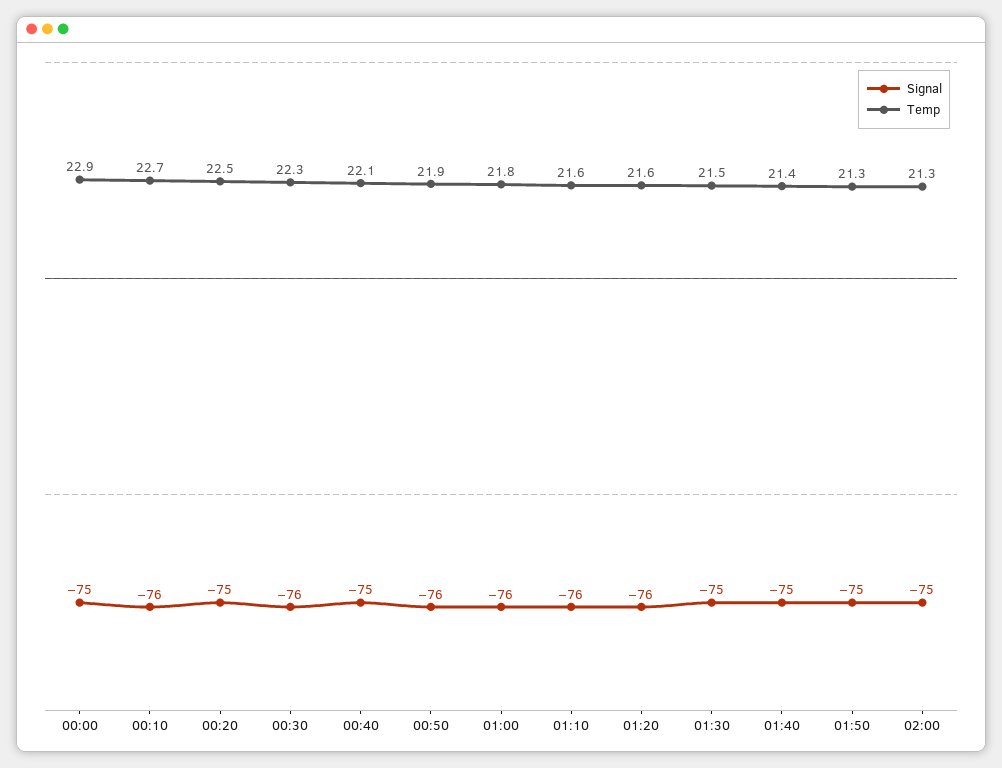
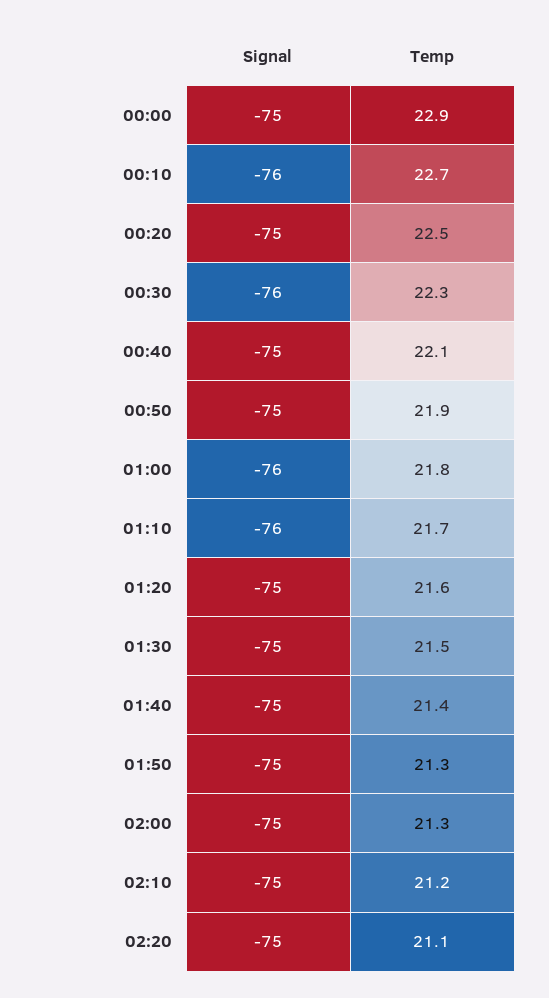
Signal, 00:50: -76 -> -75
Temp, 01:10: 21.6 -> 21.7
Signal, 01:20: -76 -> -75
Signal, 02:10: none -> -75
Temp, 02:10: none -> 21.2
Signal, 02:20: none -> -75
Temp, 02:20: none -> 21.1

